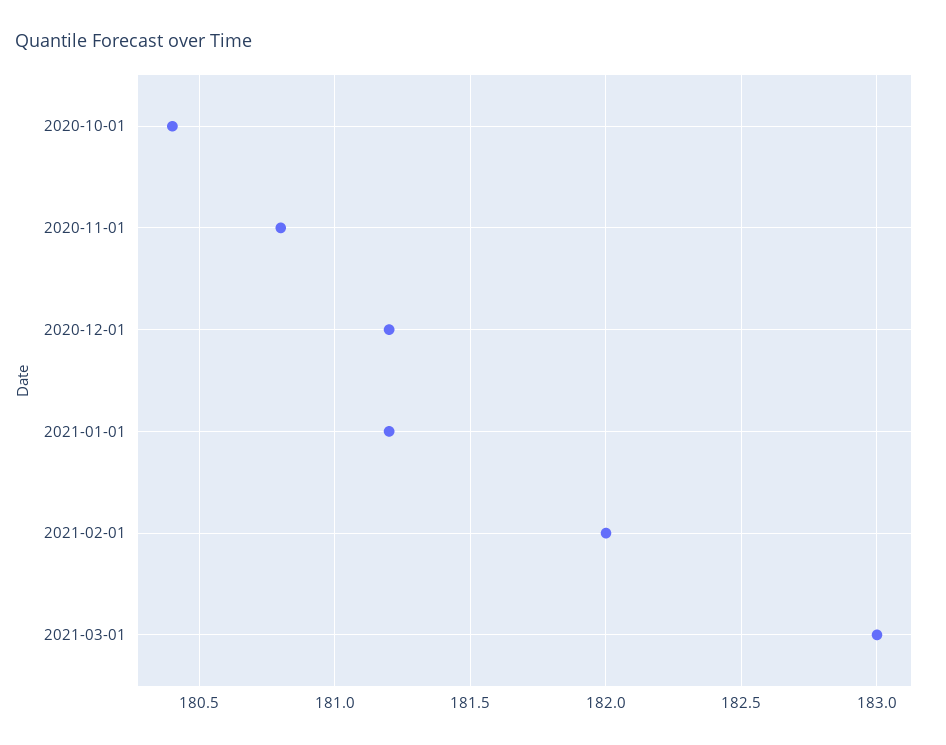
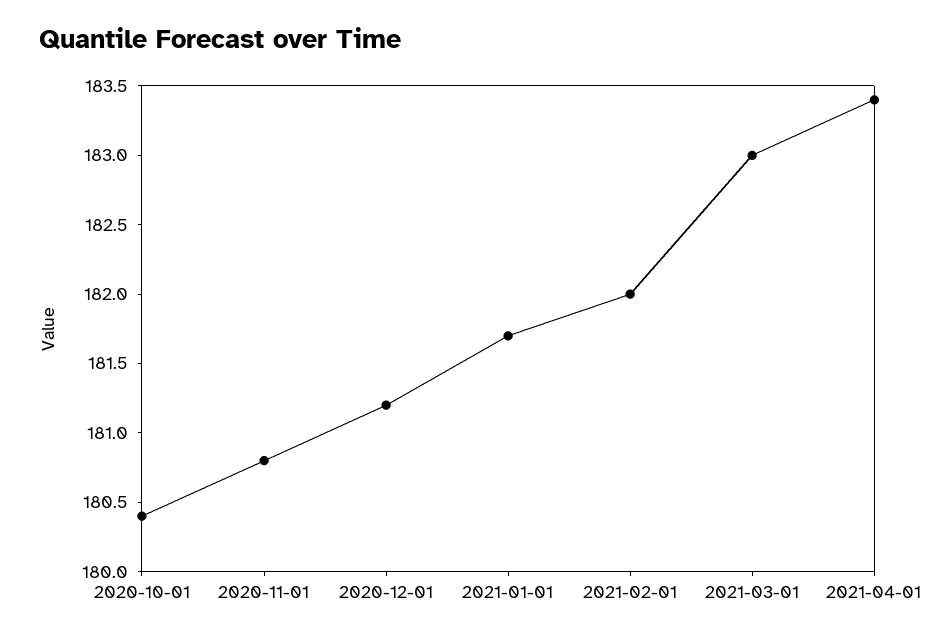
2021-01-01: 181.2 -> 181.7
2021-04-01: none -> 183.4

